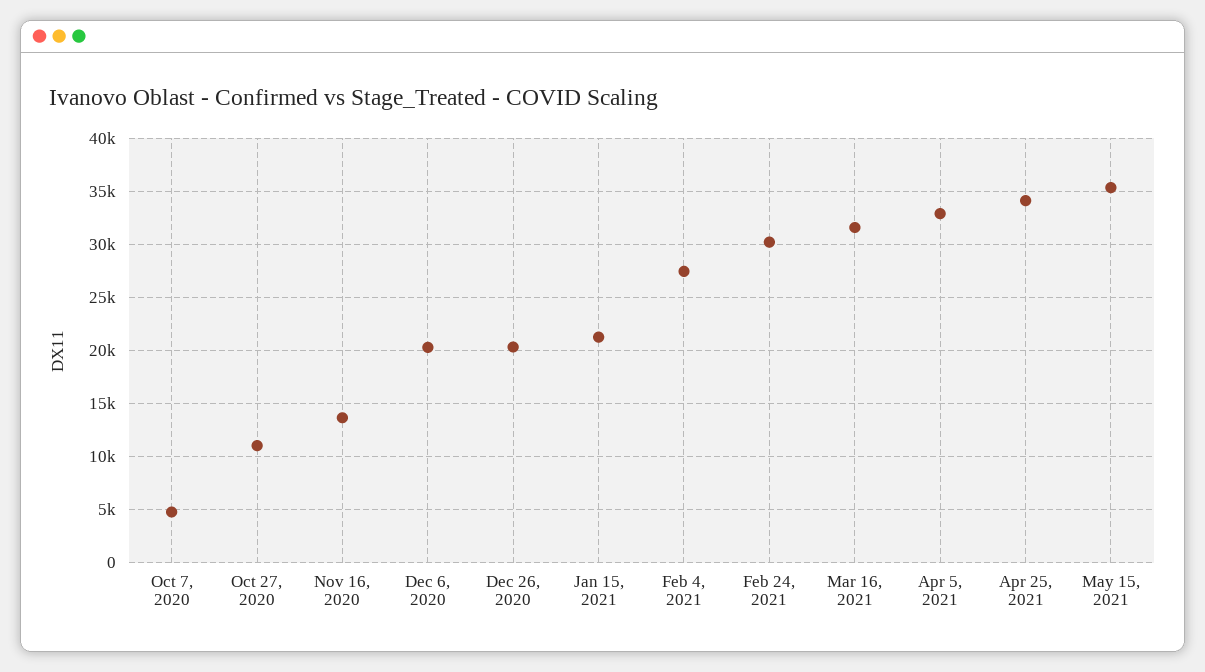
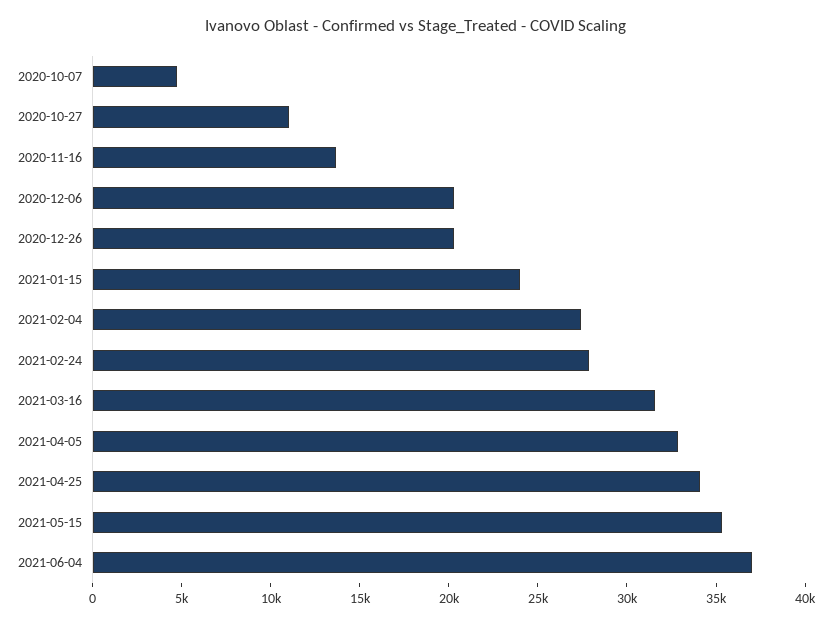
Jan 15, 2021: 21000 -> 24000
Feb 24, 2021: 30000 -> 28000
2021-06-04: none -> 37000

